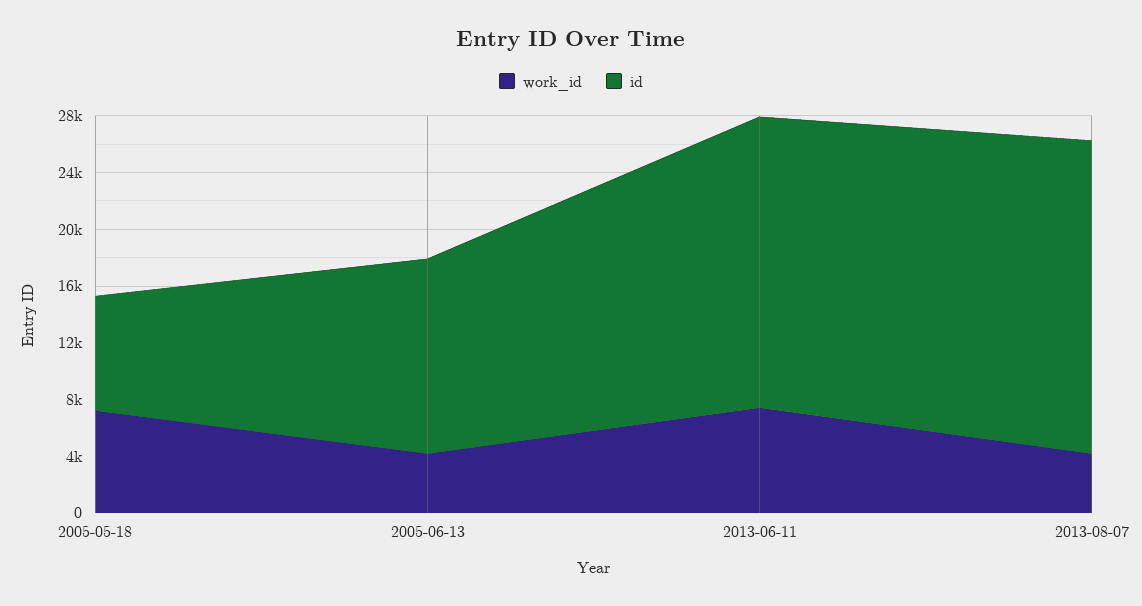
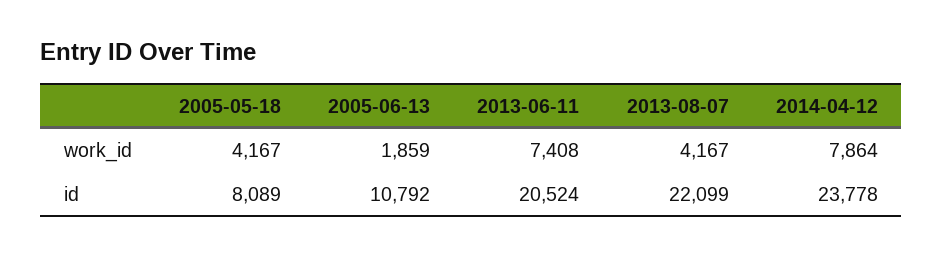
work_id, 2005-05-18: 7000 -> 4167
work_id, 2005-06-13: 4000 -> 1859
id, 2005-06-13: 14000 -> 10792
work_id, 2014-04-12: none -> 7864
id, 2014-04-12: none -> 23778

